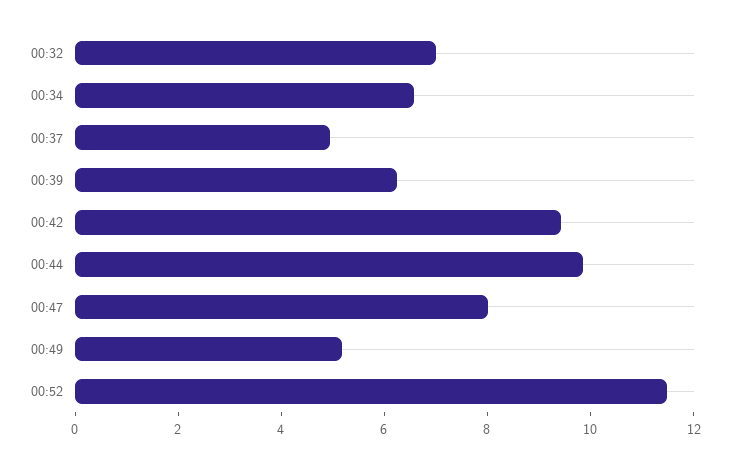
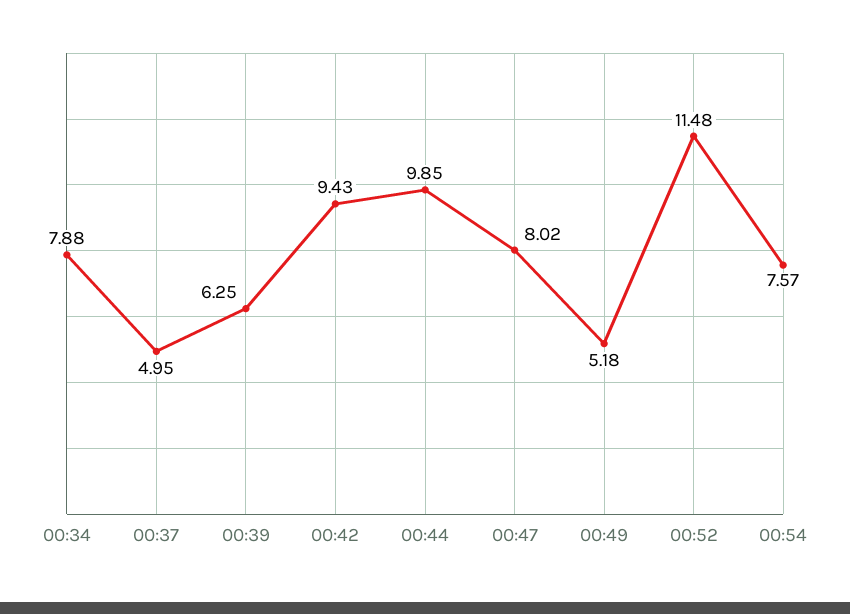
00:32: 7 -> none
00:34: 6.5 -> 7.88
00:54: none -> 7.57

